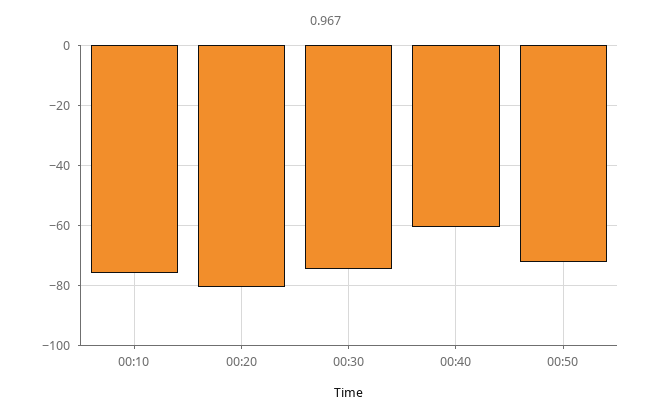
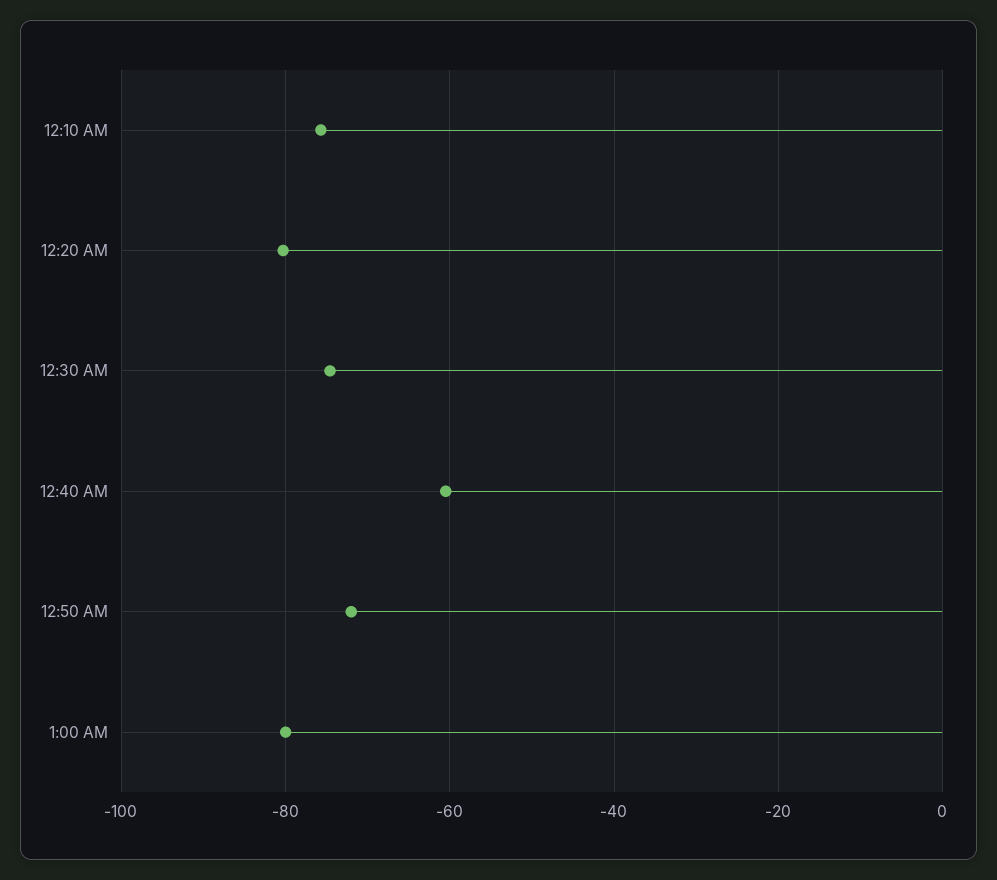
1:00 AM: none -> -80

